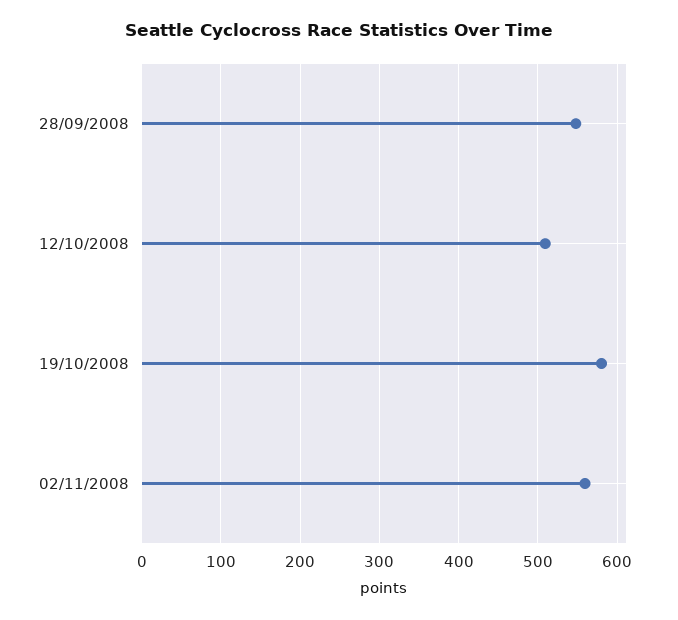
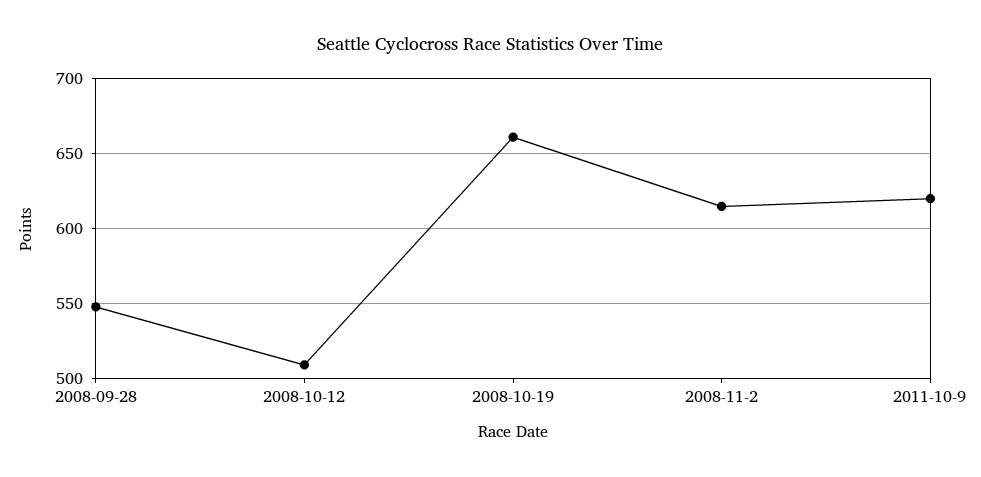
19/10/2008: 580 -> 660
02/11/2008: 560 -> 615
2011-10-9: none -> 620

